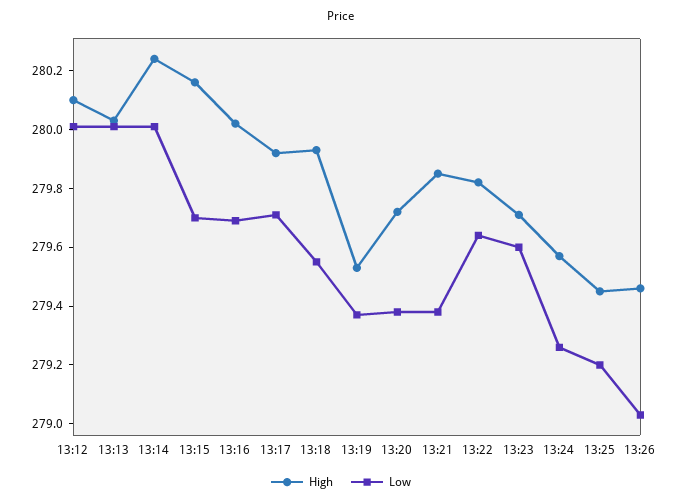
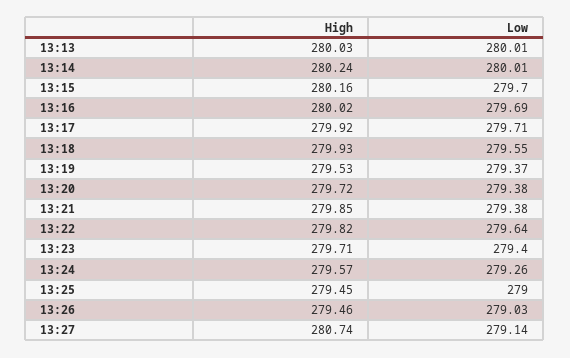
High, 13:12: 280.1 -> none
Low, 13:12: 280 -> none
Low, 13:23: 279.6 -> 279.4
Low, 13:25: 279.2 -> 279
High, 13:27: none -> 280.74
Low, 13:27: none -> 279.14

